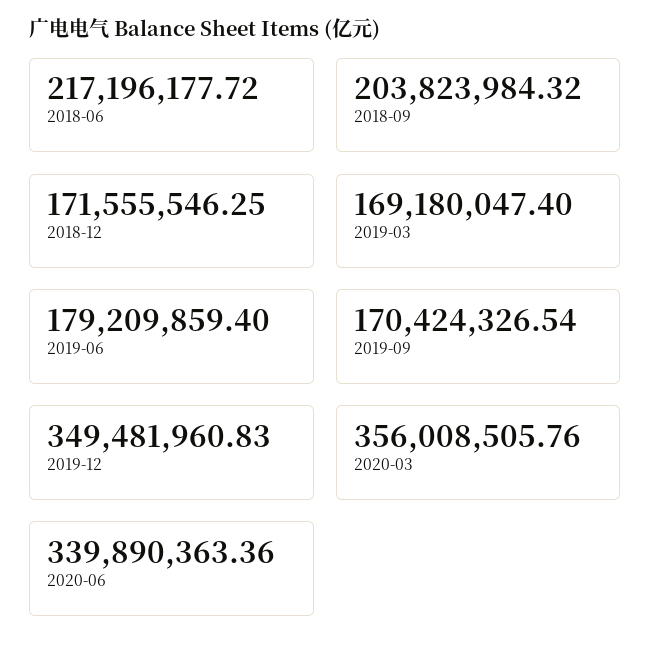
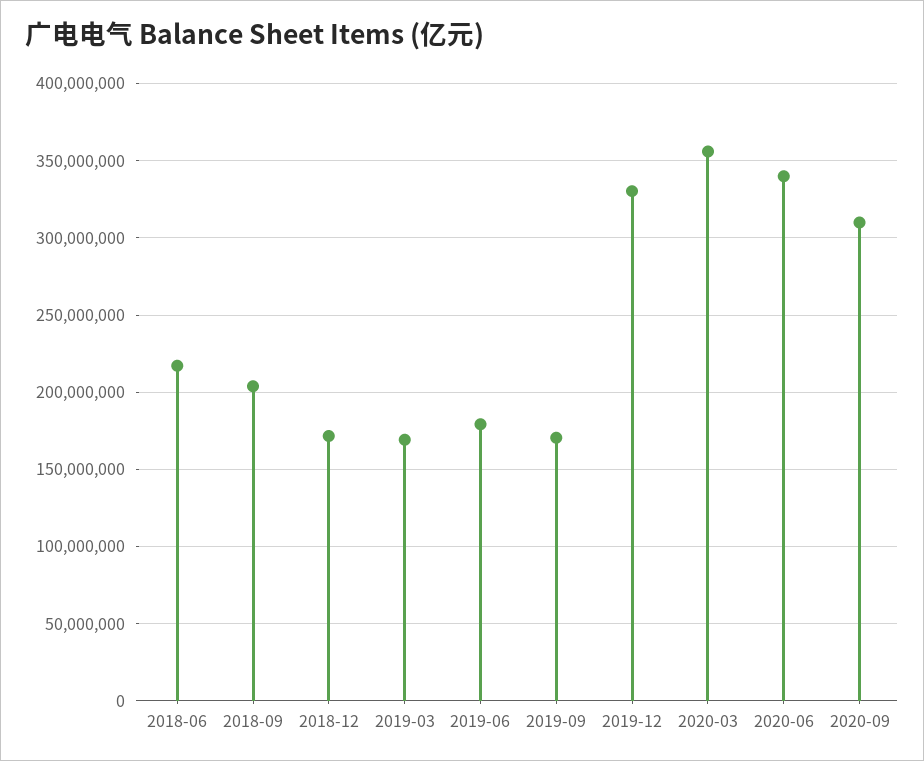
2019-12: 349481960.83 -> 330000000
2020-09: none -> 310000000

